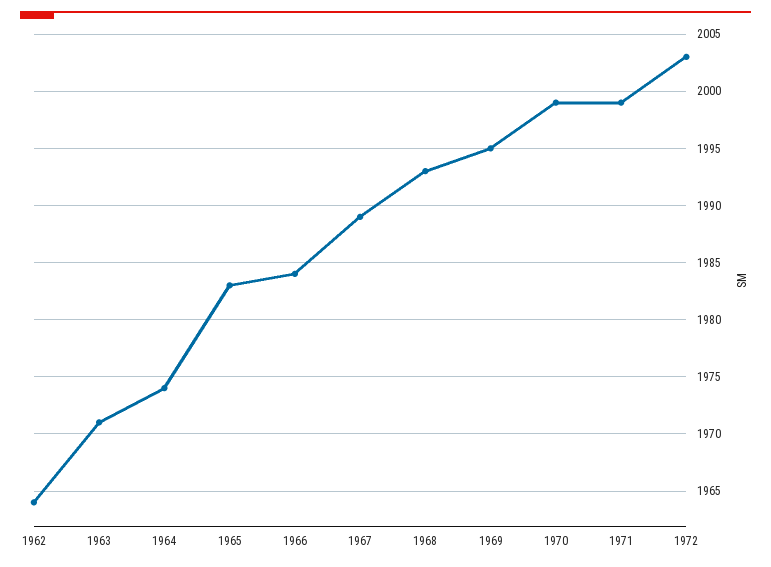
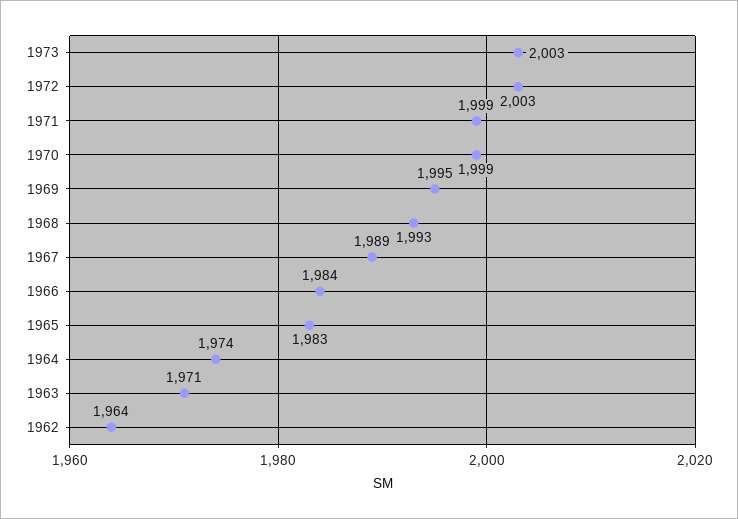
1973: none -> 2003

